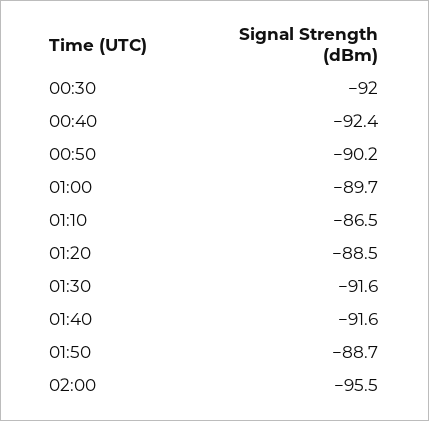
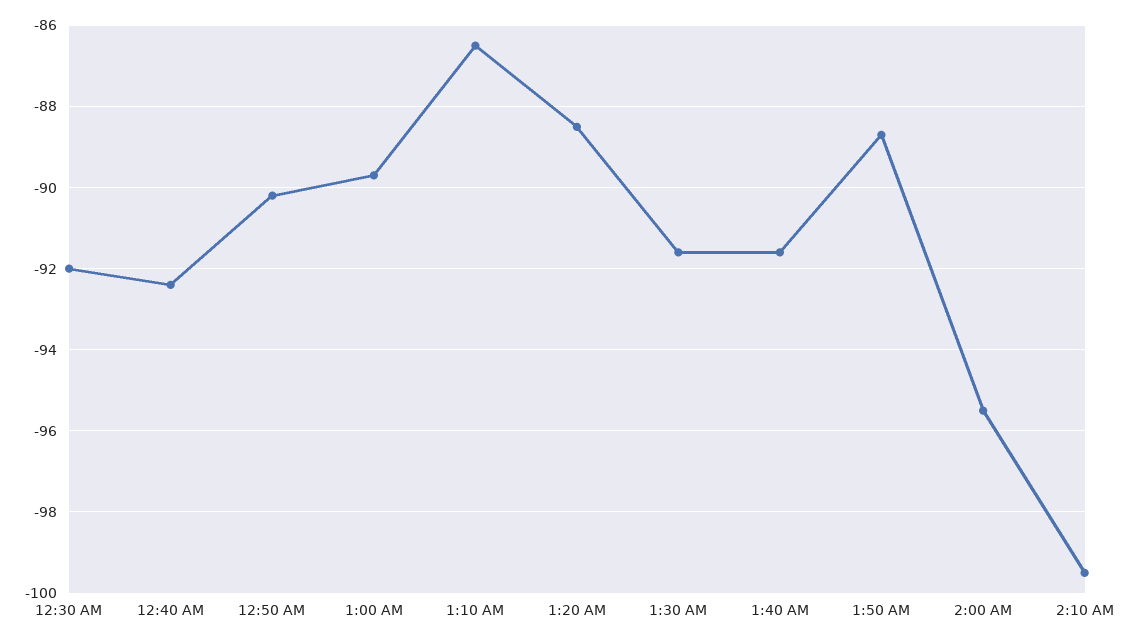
2:10 AM: none -> -99.5

